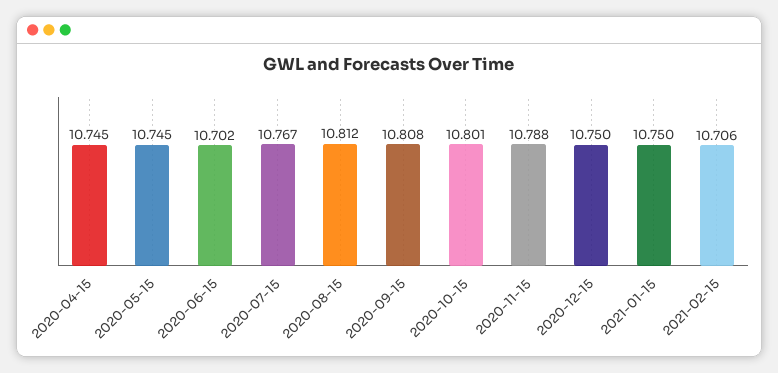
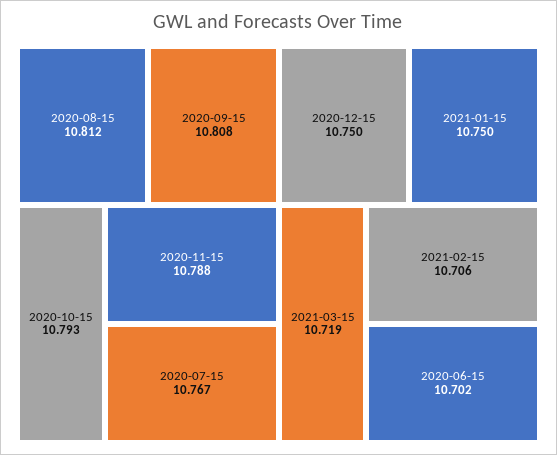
2020-04-15: 10.745 -> none
2020-05-15: 10.745 -> none
2020-10-15: 10.801 -> 10.793
2021-03-15: none -> 10.719

